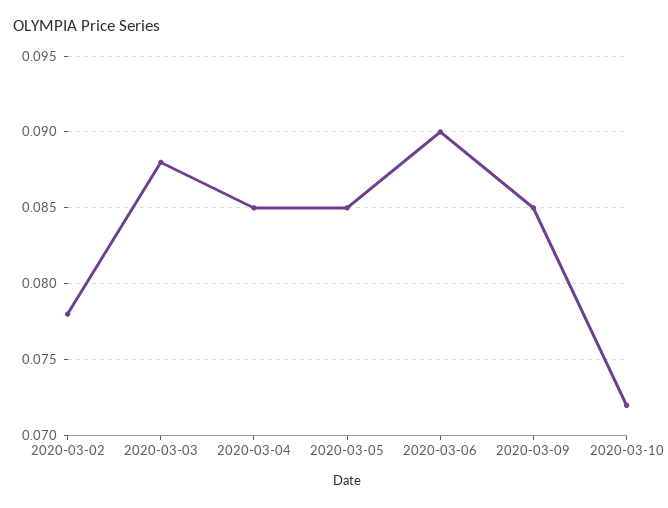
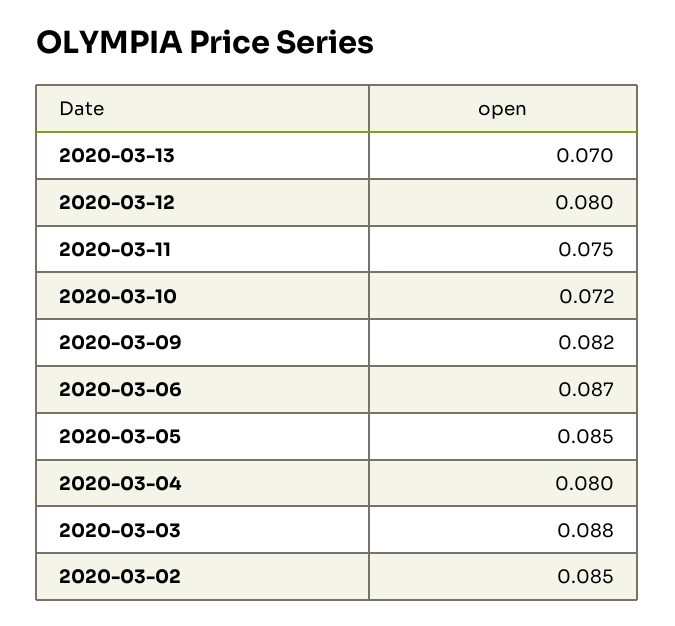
2020-03-02: 0.078 -> 0.085
2020-03-04: 0.085 -> 0.08
2020-03-06: 0.09 -> 0.087
2020-03-09: 0.085 -> 0.082
2020-03-13: none -> 0.07
2020-03-12: none -> 0.08
2020-03-11: none -> 0.075

